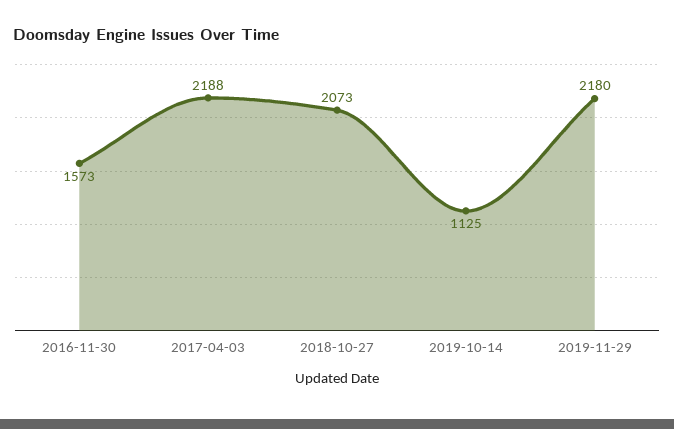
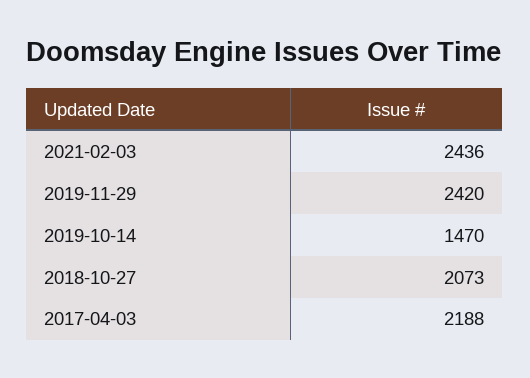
2016-11-30: 1573 -> none
2019-10-14: 1125 -> 1470
2019-11-29: 2180 -> 2420
2021-02-03: none -> 2436

